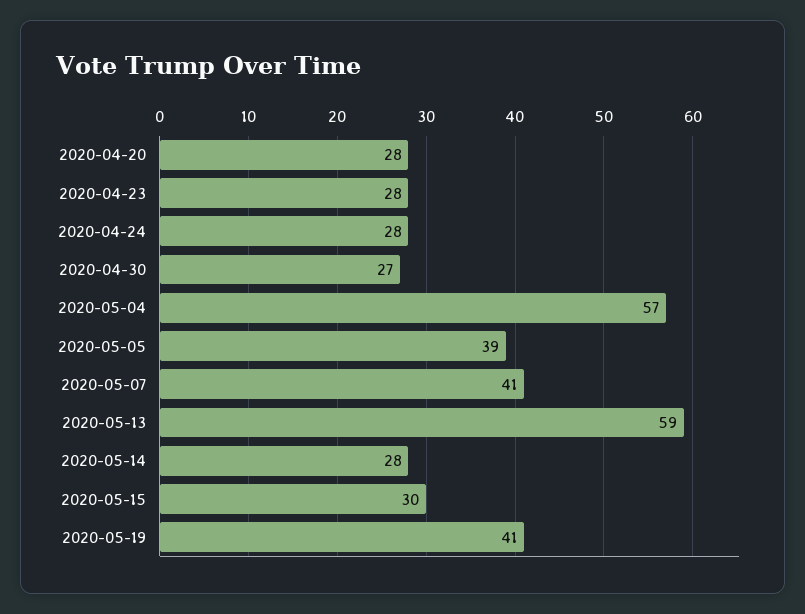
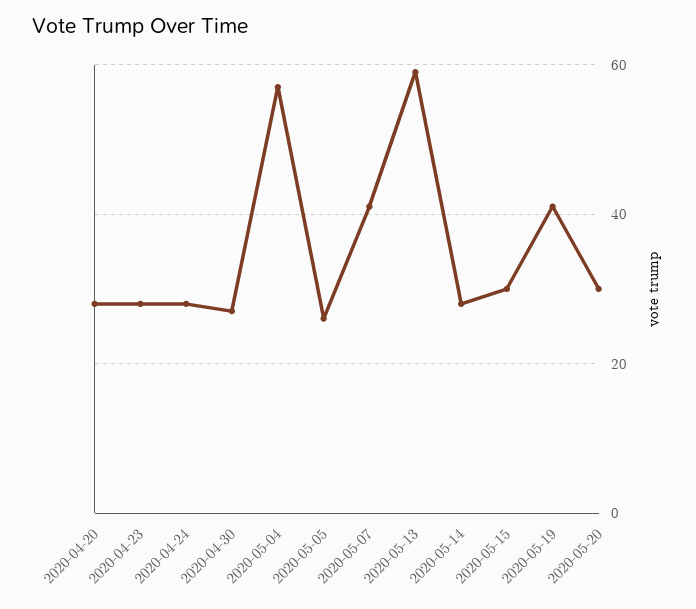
2020-05-05: 39 -> 25
2020-05-20: none -> 30

